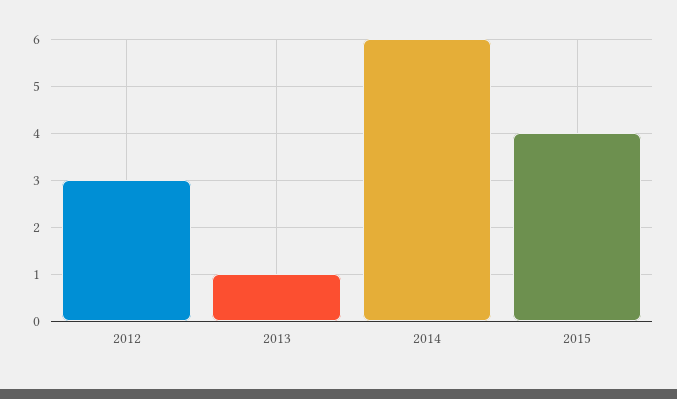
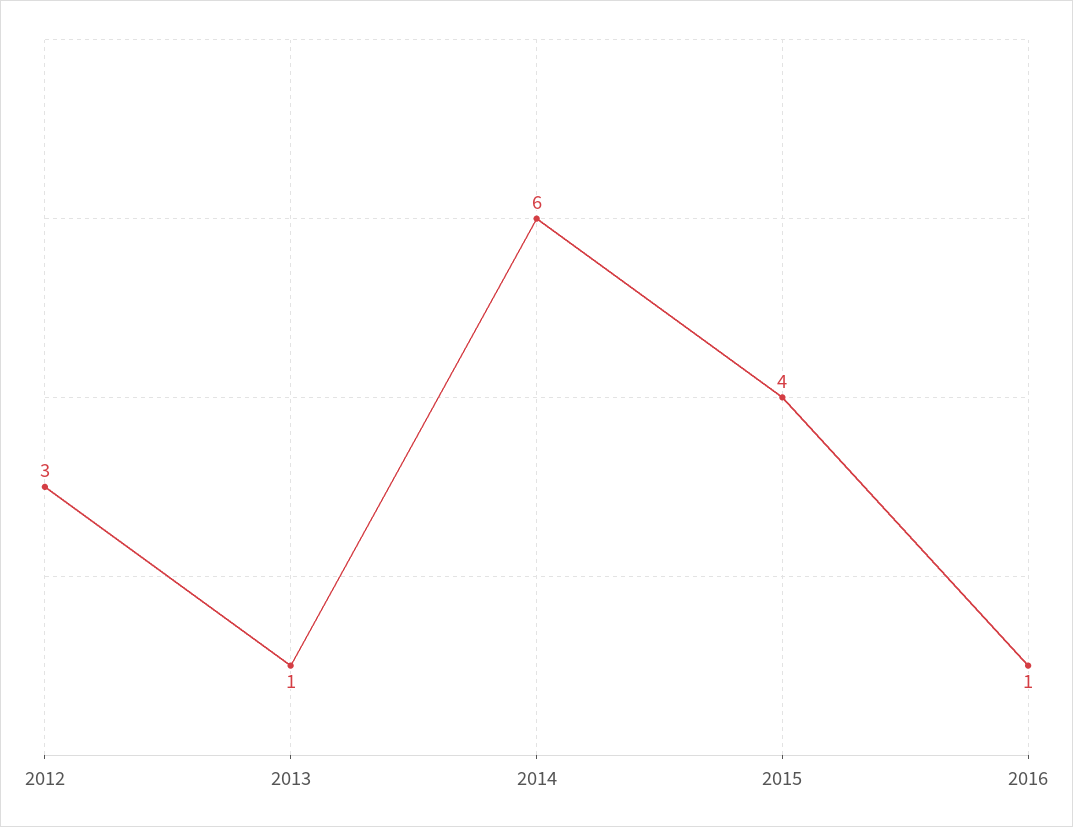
2016: none -> 1

